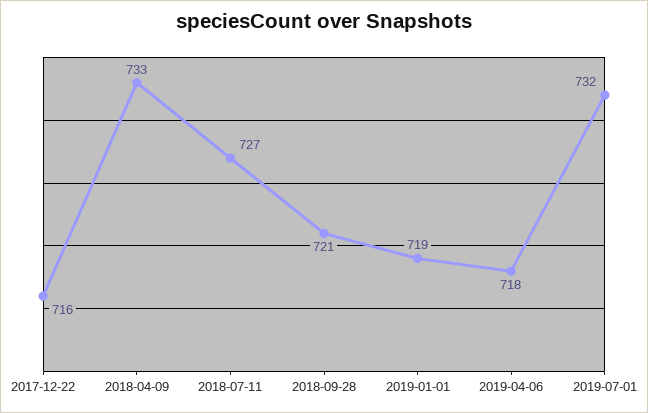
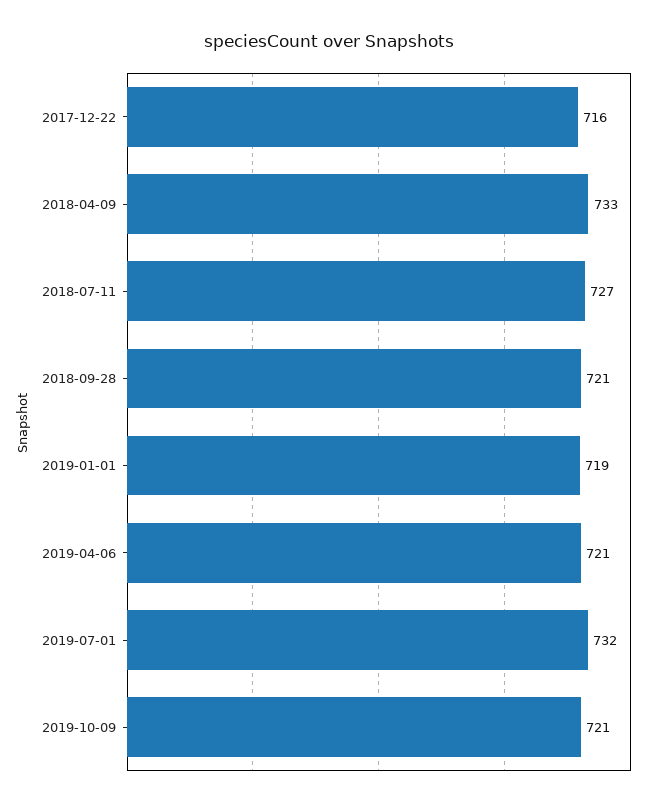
2019-04-06: 718 -> 721
2019-10-09: none -> 721

